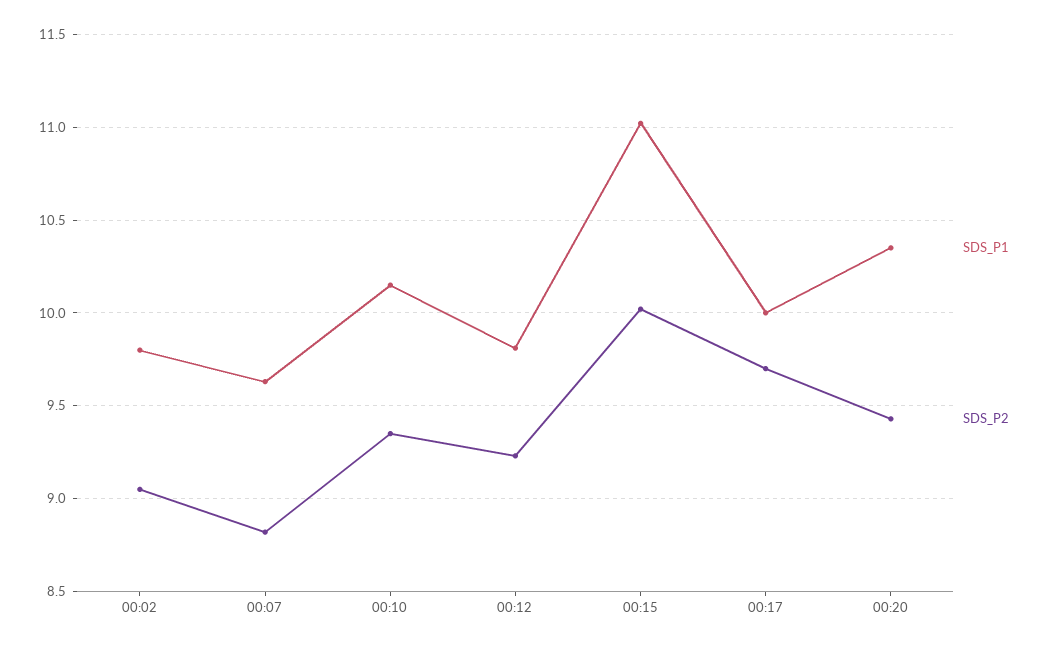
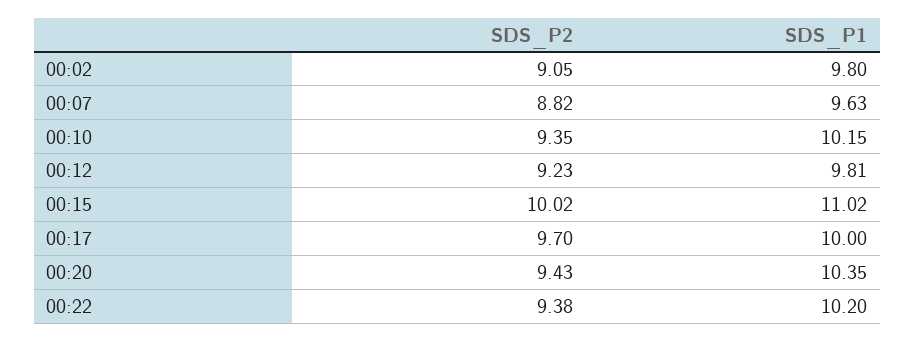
SDS_P2, 00:22: none -> 9.38
SDS_P1, 00:22: none -> 10.2

